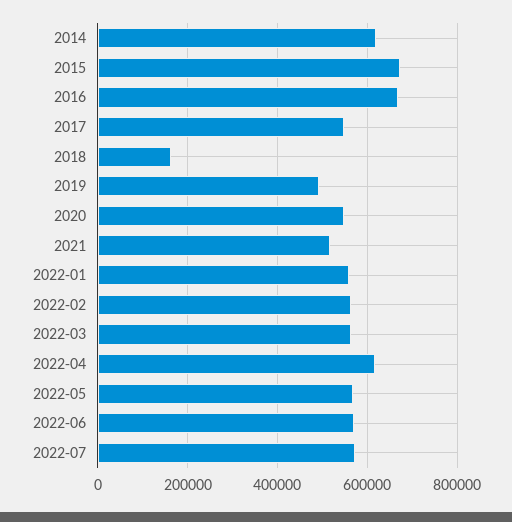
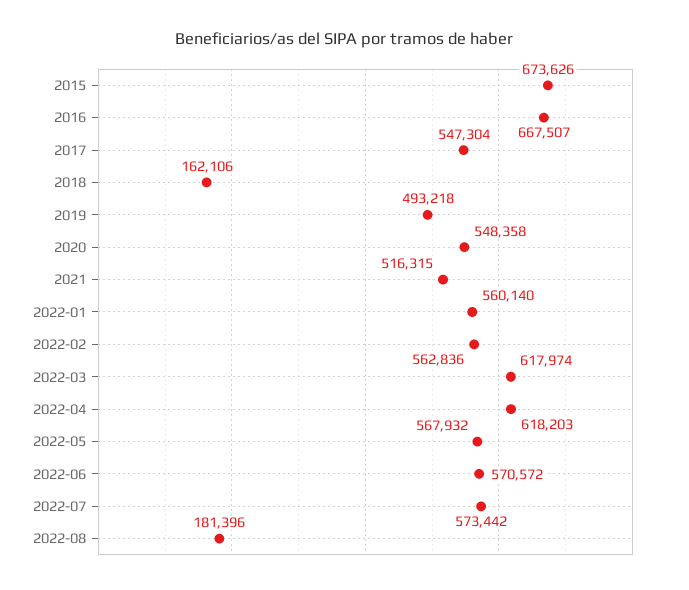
2014: 620000 -> none
2022-03: 560000 -> 617974
2022-08: none -> 181396

